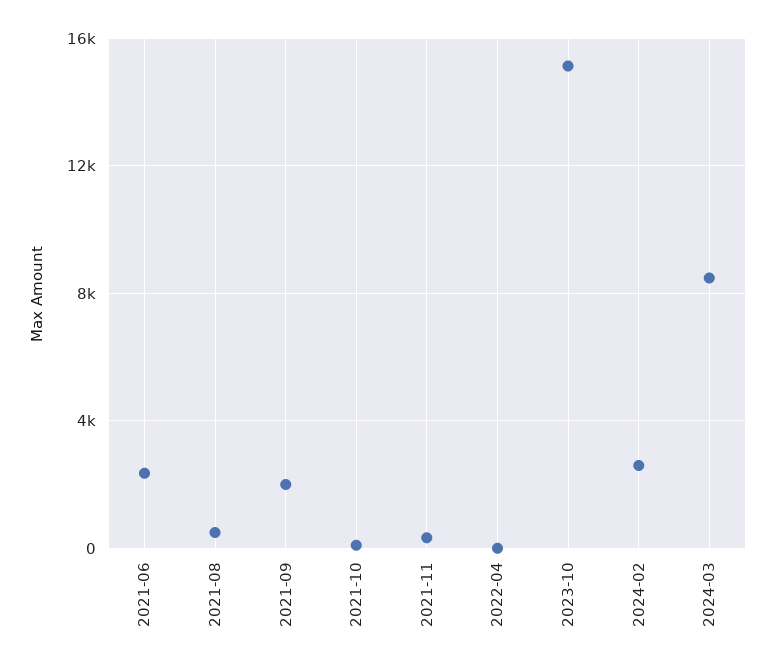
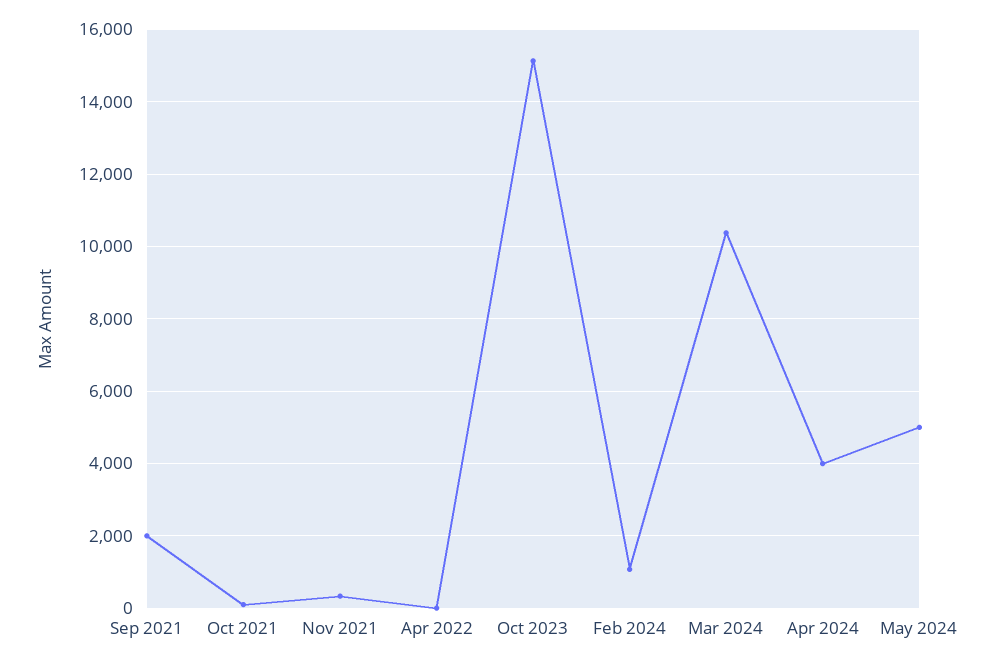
2021-06: 2500 -> none
2021-08: 500 -> none
2024-02: 2500 -> 1000
2024-03: 8500 -> 10400
Apr 2024: none -> 4000
May 2024: none -> 5000

